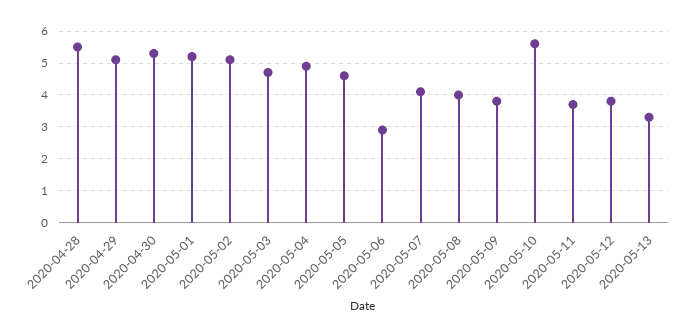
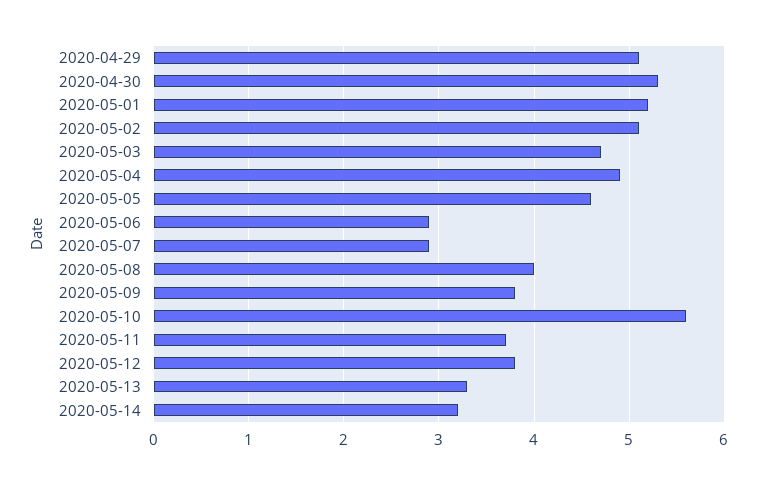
2020-04-28: 5.5 -> none
2020-05-07: 4 -> 2.9
2020-05-14: none -> 3.2

